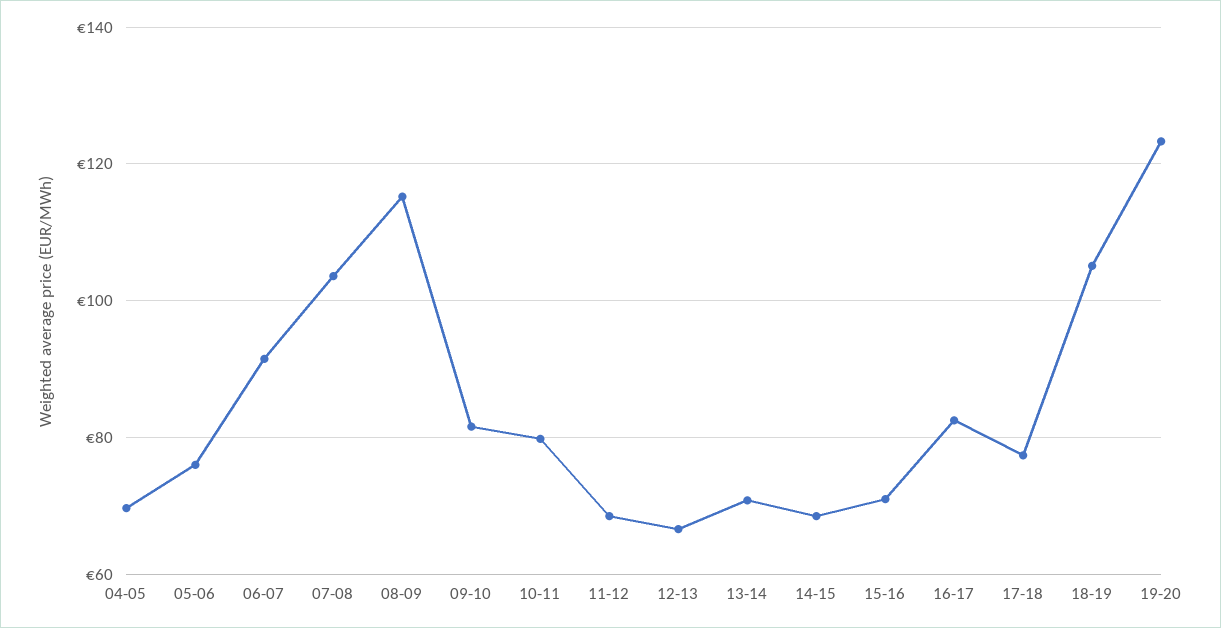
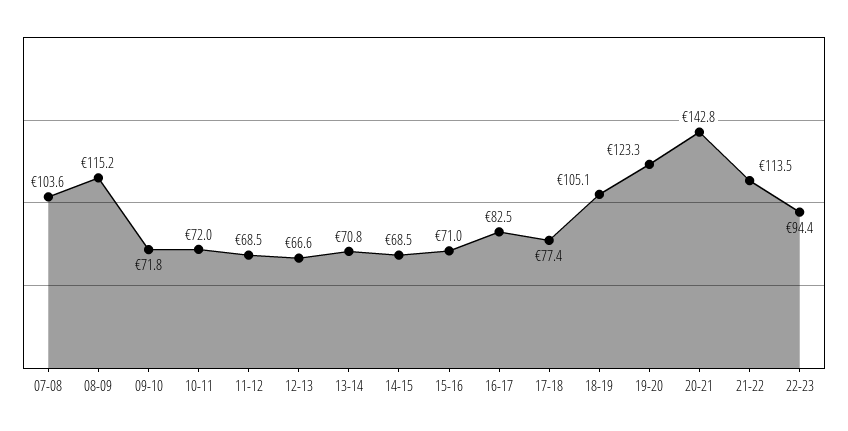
04-05: 70 -> none
05-06: 76 -> none
06-07: 92 -> none
09-10: 82 -> 71.8
10-11: 80 -> 72
20-21: none -> 142.8
21-22: none -> 113.5
22-23: none -> 94.4

